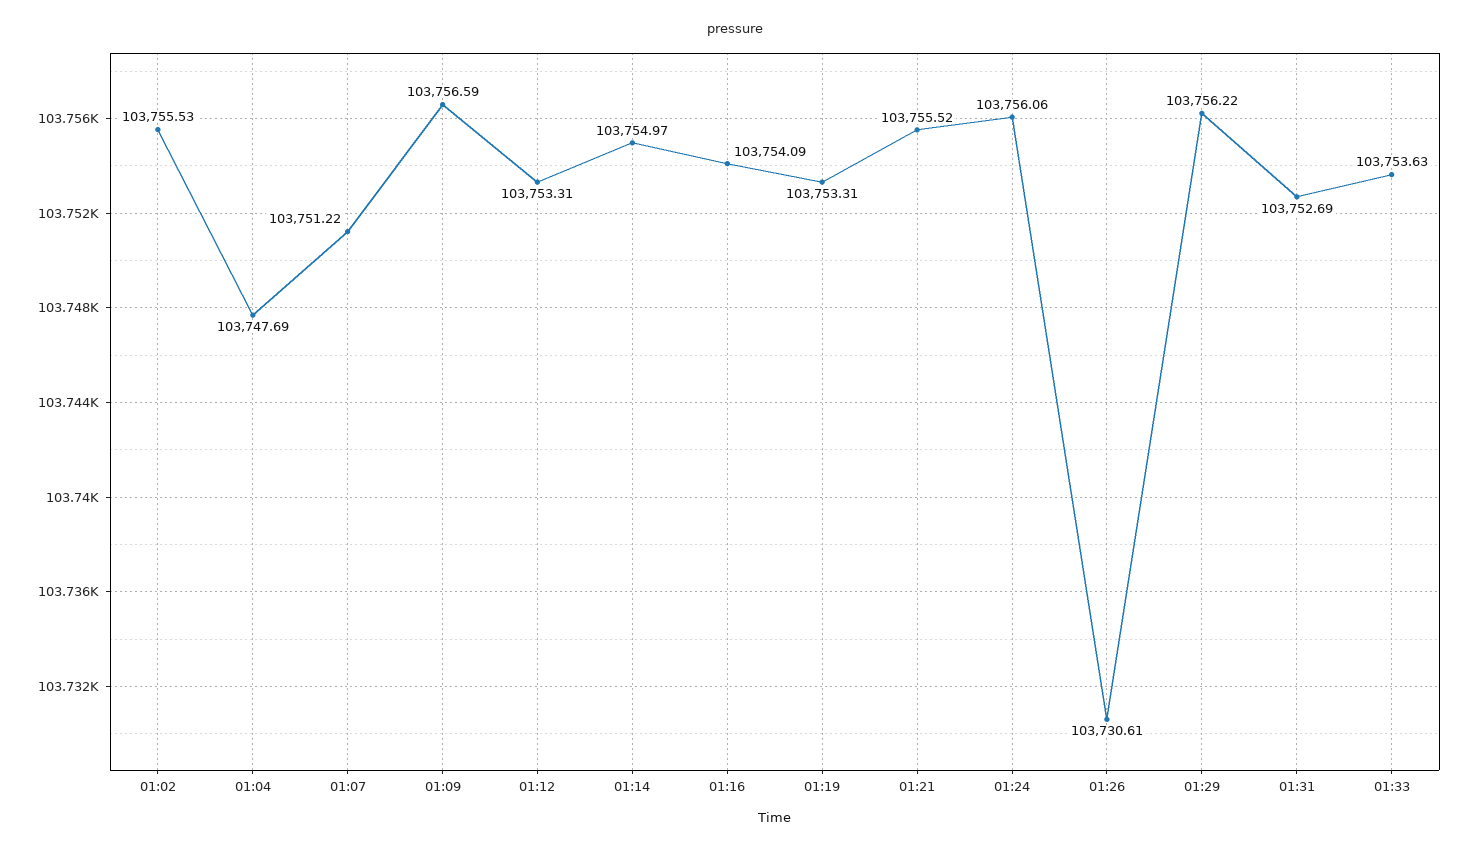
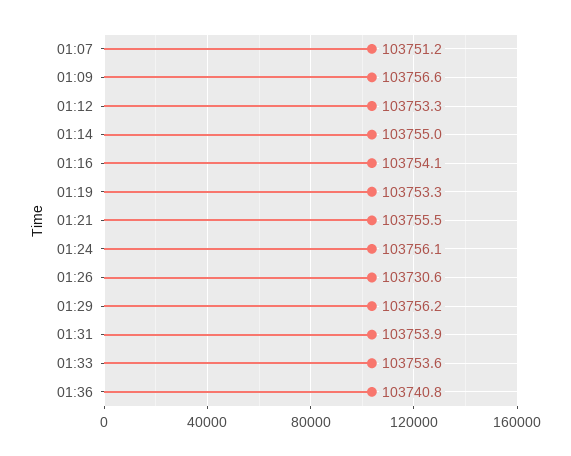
01:02: 103755.53 -> none
01:04: 103747.69 -> none
01:31: 103752.69 -> 103753.9
01:36: none -> 103740.8

